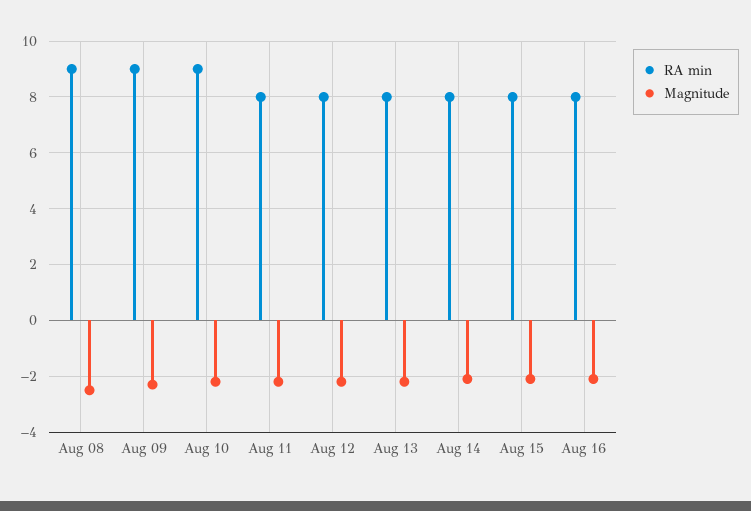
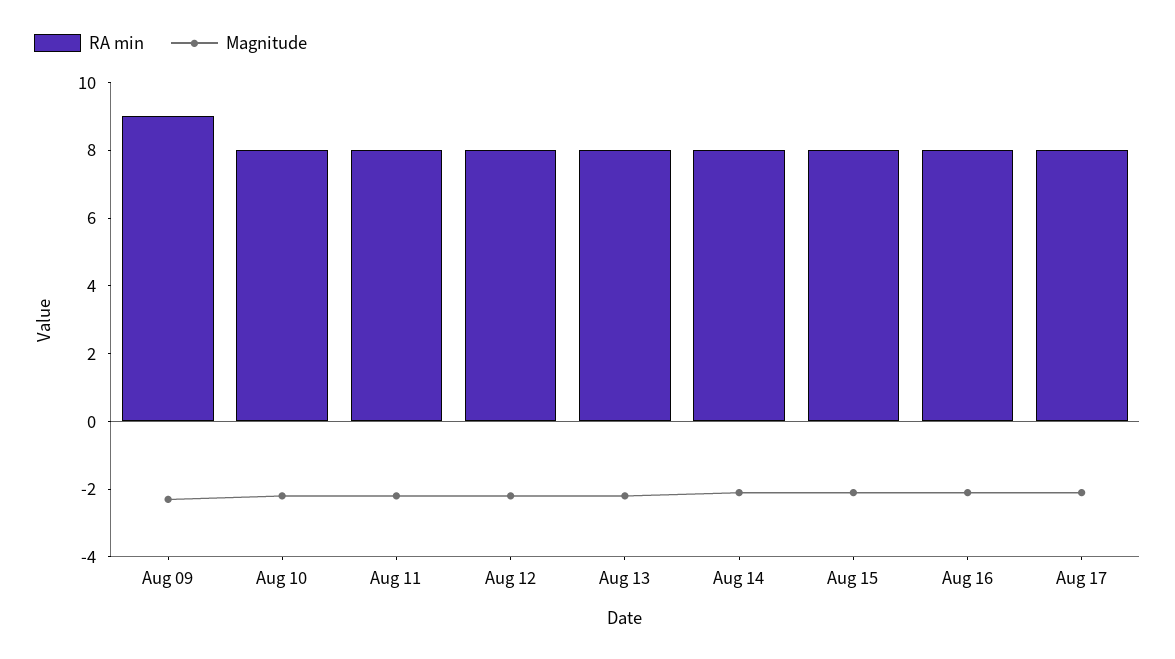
RA min, Aug 08: 9 -> none
Magnitude, Aug 08: -2.5 -> none
RA min, Aug 10: 9 -> 8
RA min, Aug 17: none -> 8
Magnitude, Aug 17: none -> -2

